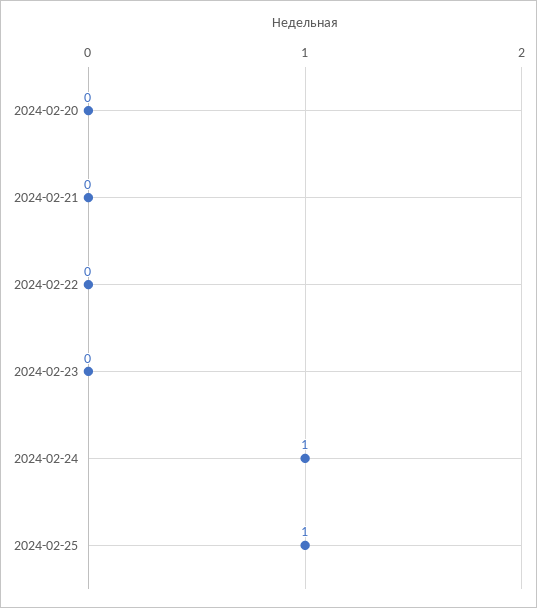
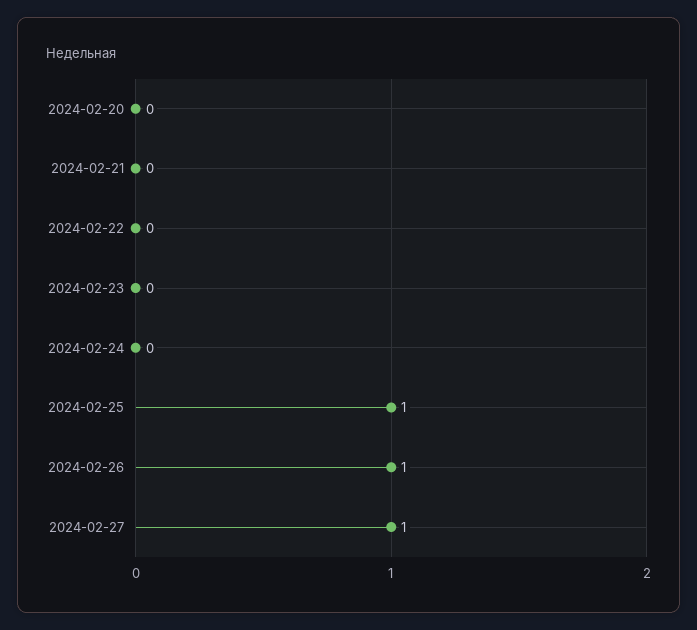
2024-02-24: 1 -> 0
2024-02-26: none -> 1
2024-02-27: none -> 1

